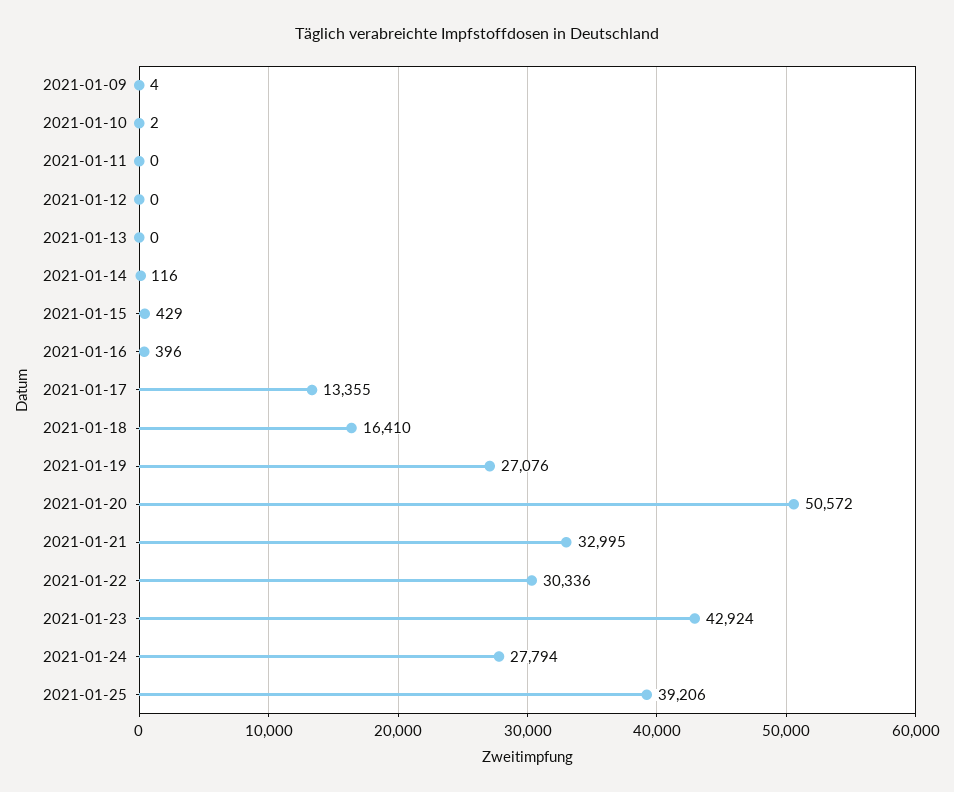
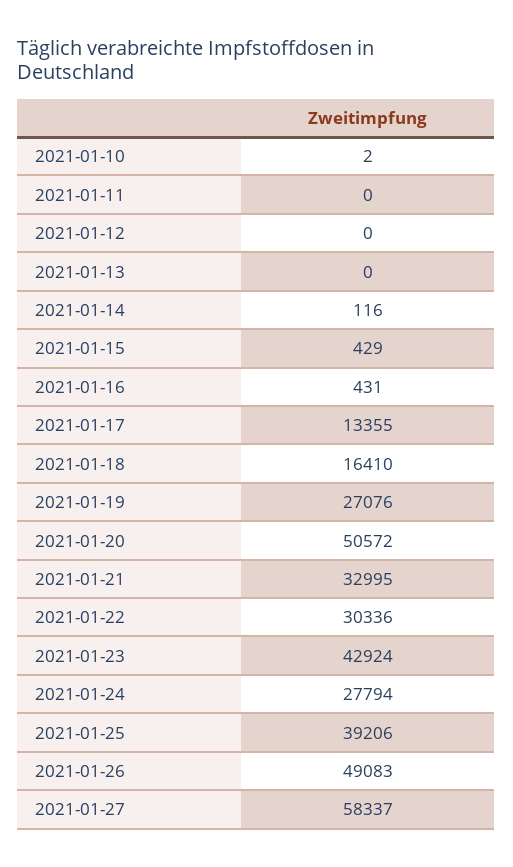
2021-01-09: 4 -> none
2021-01-16: 396 -> 431
2021-01-26: none -> 49083
2021-01-27: none -> 58337

